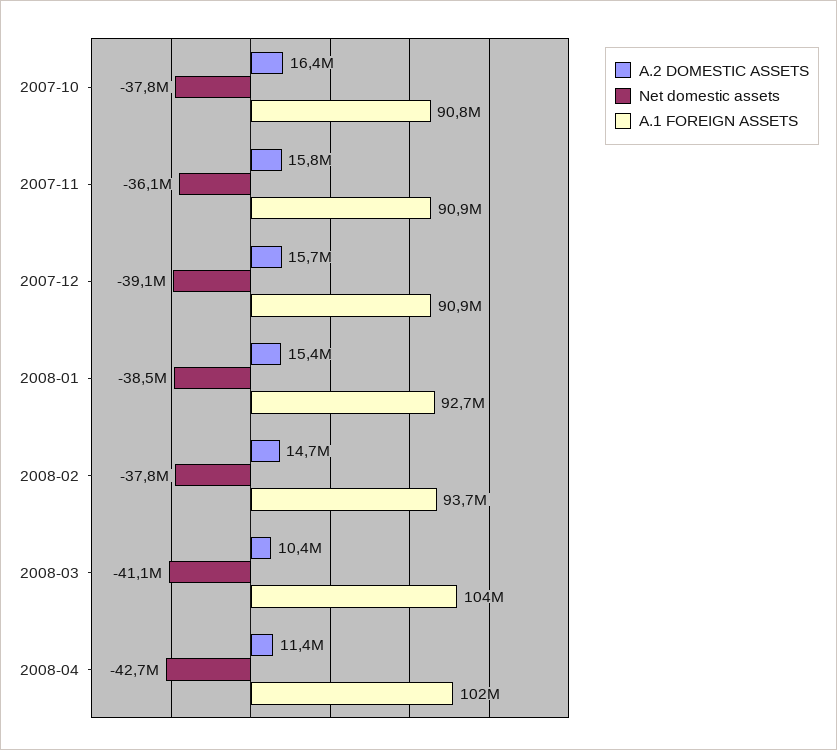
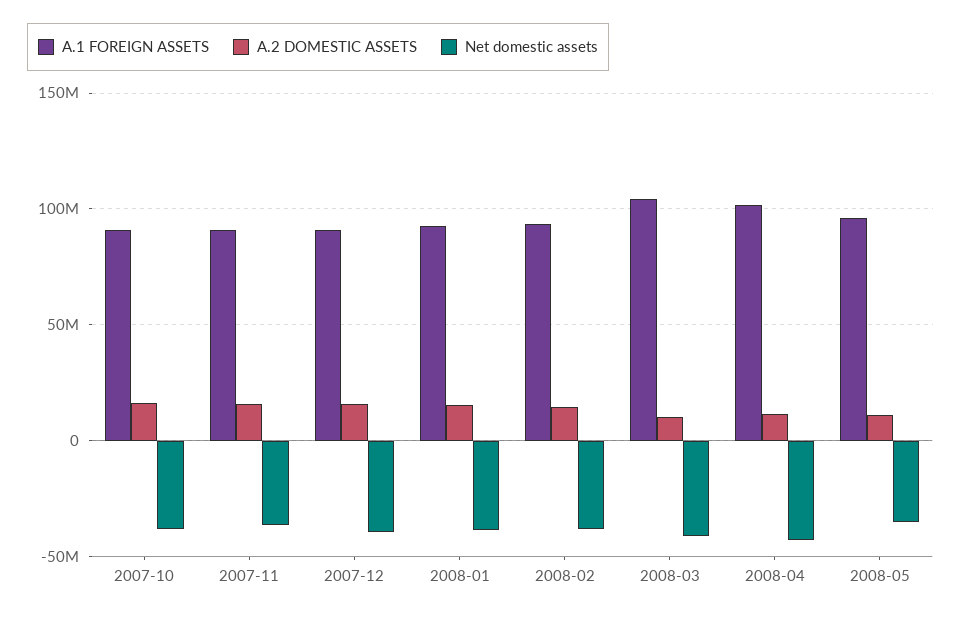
A.1 FOREIGN ASSETS, 2008-05: none -> 95000000
A.2 DOMESTIC ASSETS, 2008-05: none -> 10000000
Net domestic assets, 2008-05: none -> -35000000

